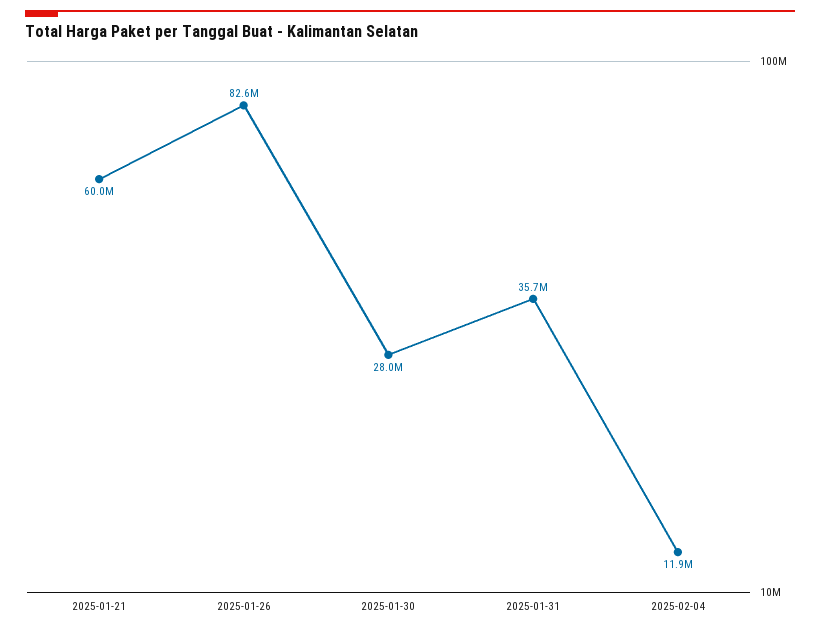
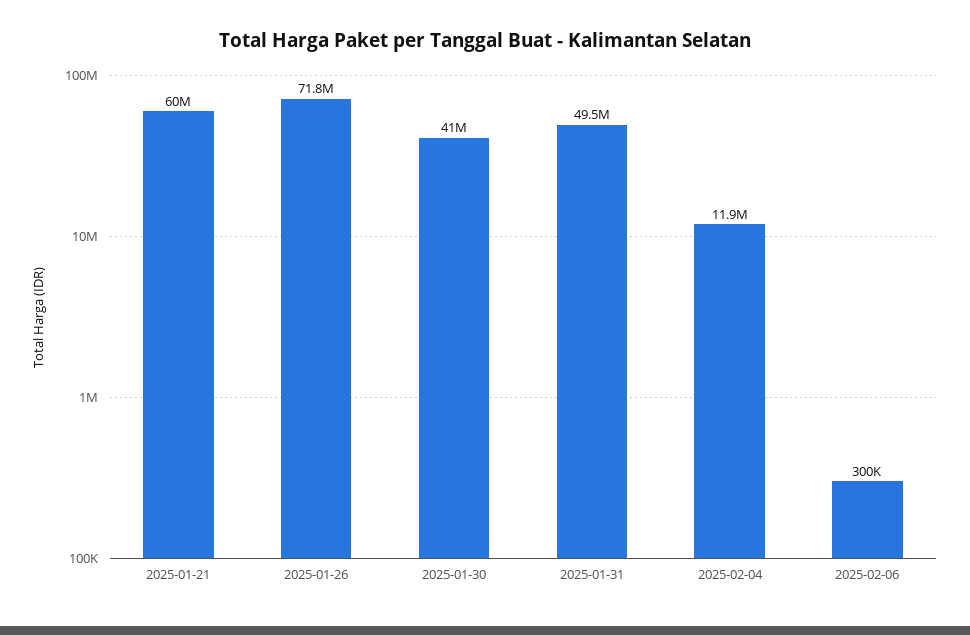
2025-01-26: 82600000 -> 71800000
2025-01-30: 28000000 -> 41000000
2025-01-31: 35700000 -> 49500000
2025-02-06: none -> 300000

